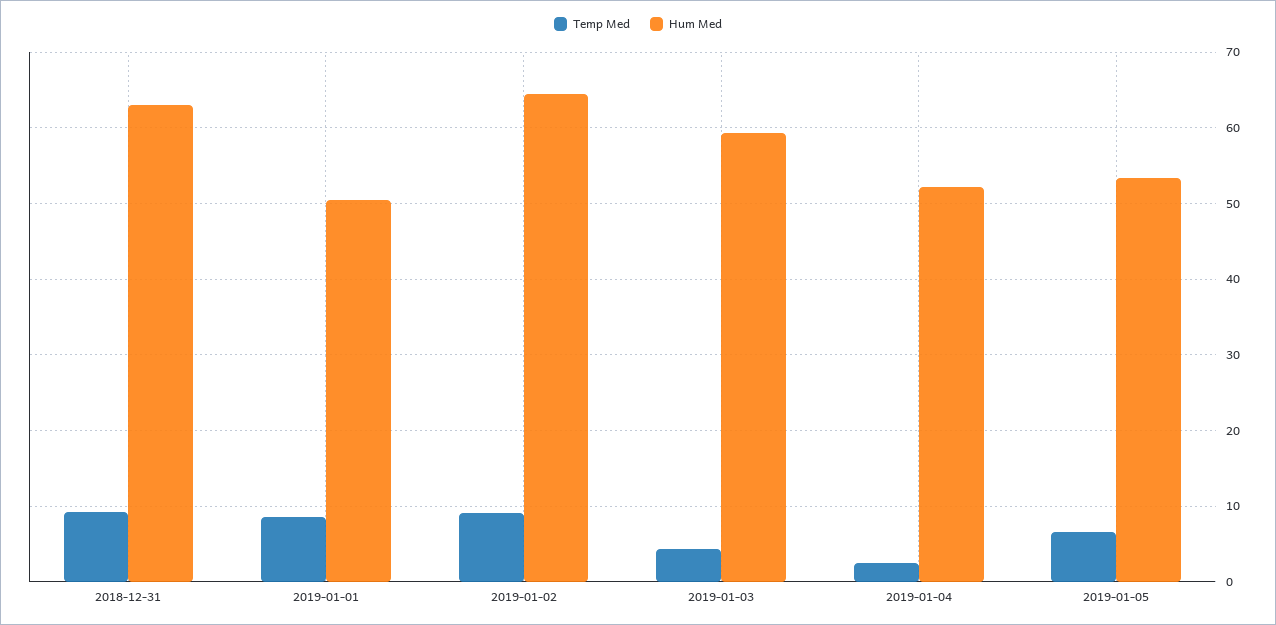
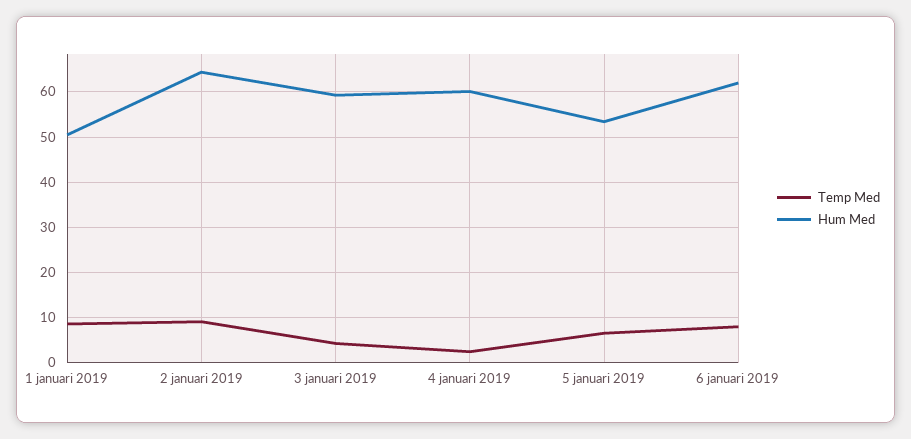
Temp Med, 2018-12-31: 9 -> none
Hum Med, 2018-12-31: 63 -> none
Hum Med, 2019-01-04: 52 -> 60
Temp Med, 6 januari 2019: none -> 8
Hum Med, 6 januari 2019: none -> 62

